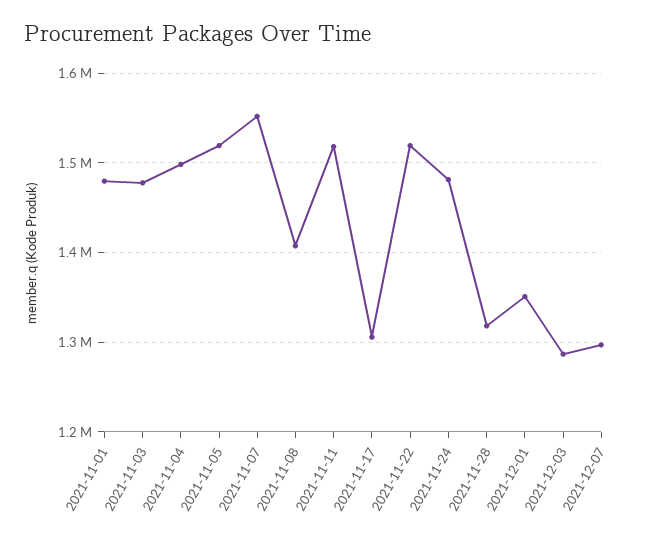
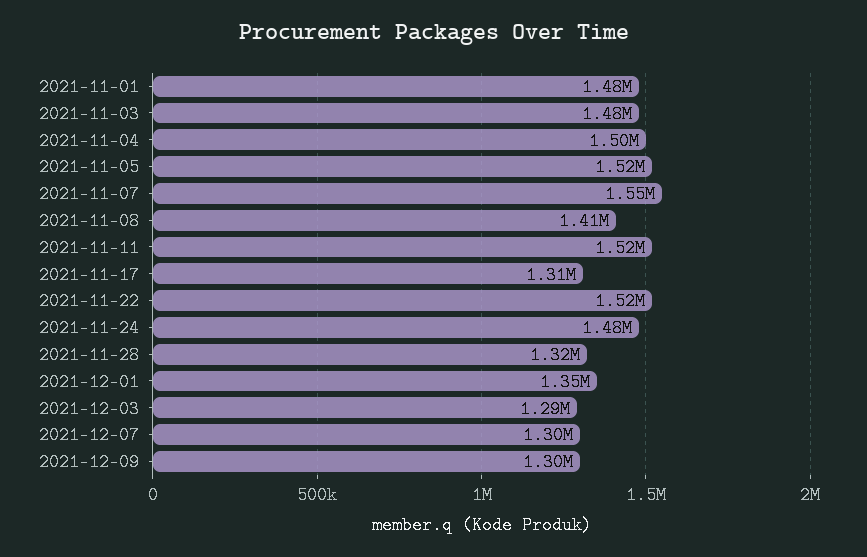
2021-12-09: none -> 1300000

